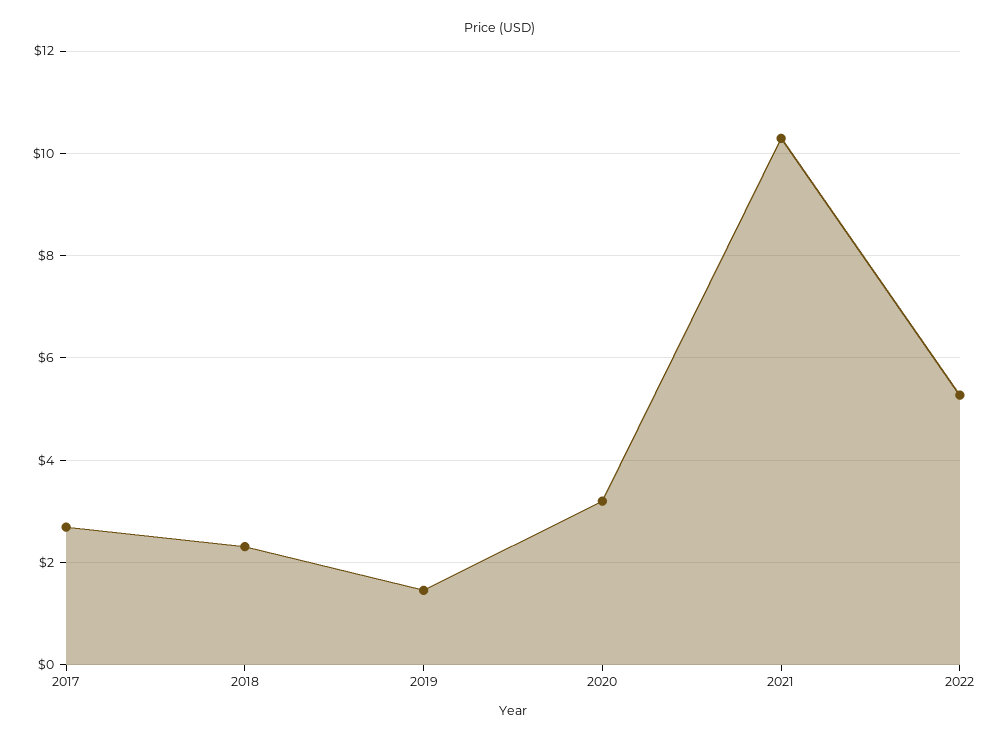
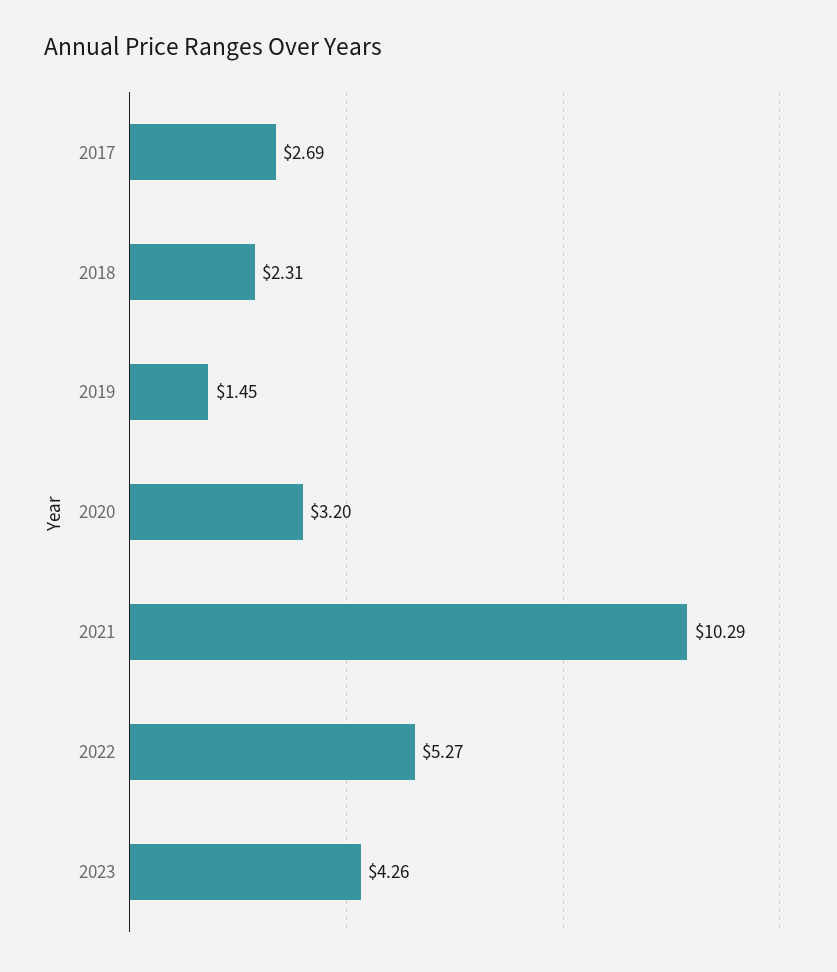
2023: none -> 4.26

